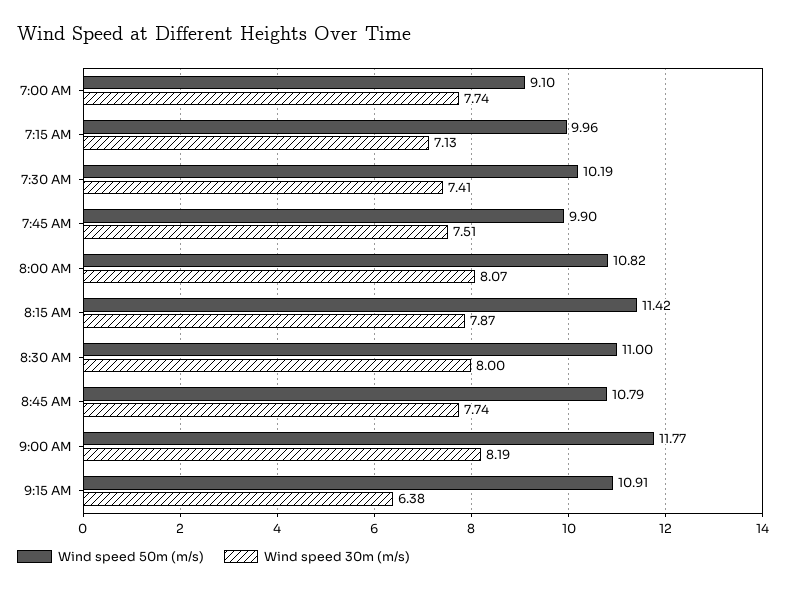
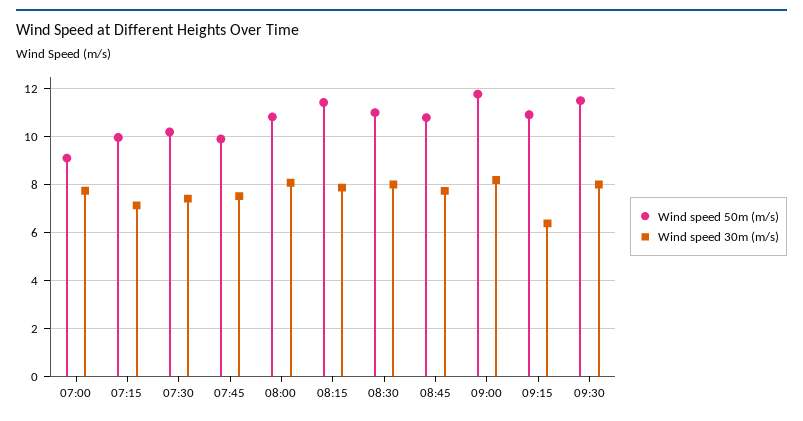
Wind speed 50m (m/s), 09:30: none -> 11.5
Wind speed 30m (m/s), 09:30: none -> 8

